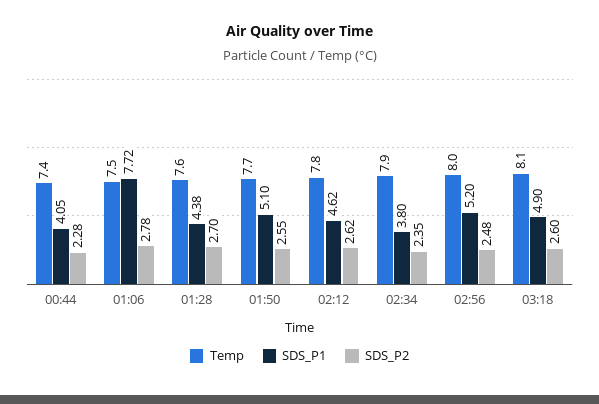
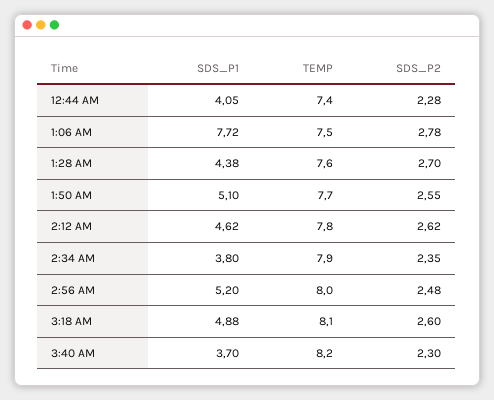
SDS_P1, 03:18: 4.9 -> 4.88
SDS_P1, 3:40 AM: none -> 3.7
Temp, 3:40 AM: none -> 8.2
SDS_P2, 3:40 AM: none -> 2.3

